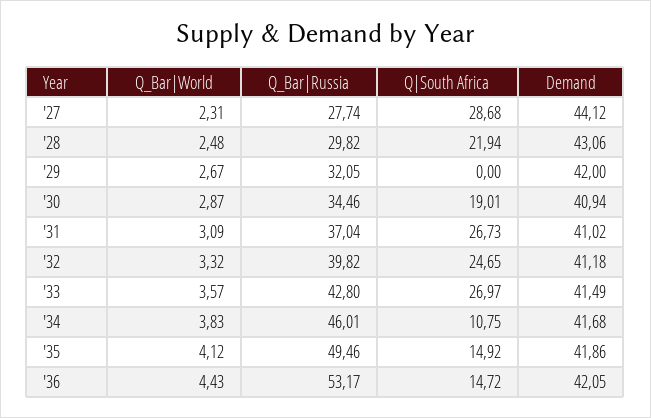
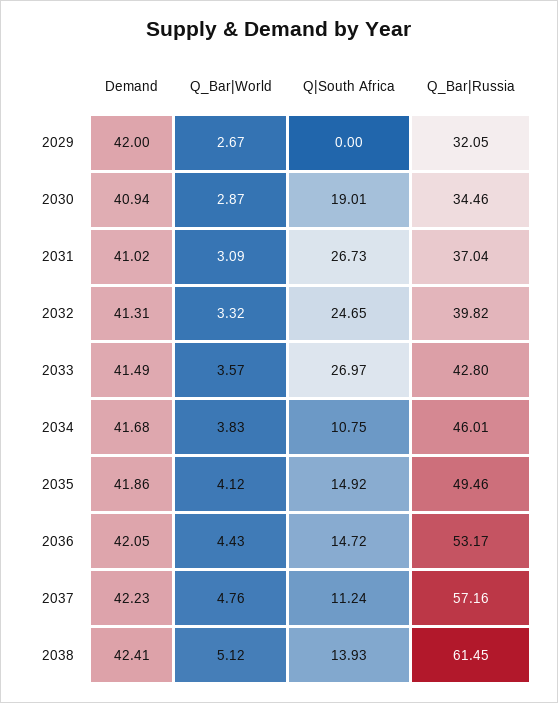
Q_Bar|World, '27: 2.31 -> none
Q_Bar|Russia, '27: 27.74 -> none
Q|South Africa, '27: 28.68 -> none
Demand, '27: 44.12 -> none
Q_Bar|World, '28: 2.48 -> none
Q_Bar|Russia, '28: 29.82 -> none
Q|South Africa, '28: 21.94 -> none
Demand, '28: 43.06 -> none
Demand, '32: 41.18 -> 41.31
Demand, 2037: none -> 42.23
Q_Bar|World, 2037: none -> 4.76
Q|South Africa, 2037: none -> 11.24
Q_Bar|Russia, 2037: none -> 57.16
Demand, 2038: none -> 42.41
Q_Bar|World, 2038: none -> 5.12
Q|South Africa, 2038: none -> 13.93
Q_Bar|Russia, 2038: none -> 61.45

